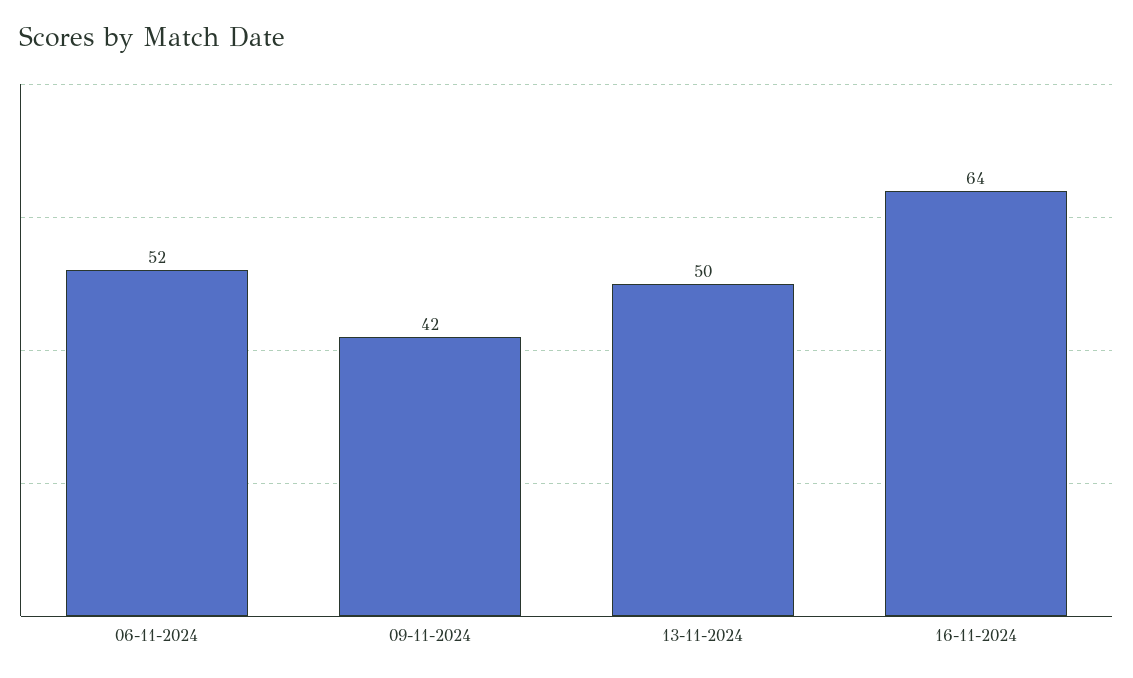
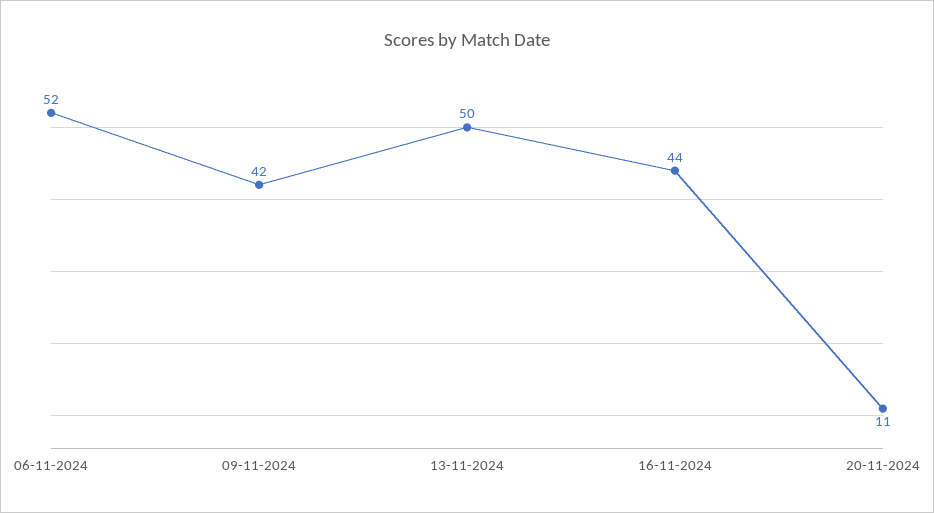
16-11-2024: 64 -> 44
20-11-2024: none -> 11

